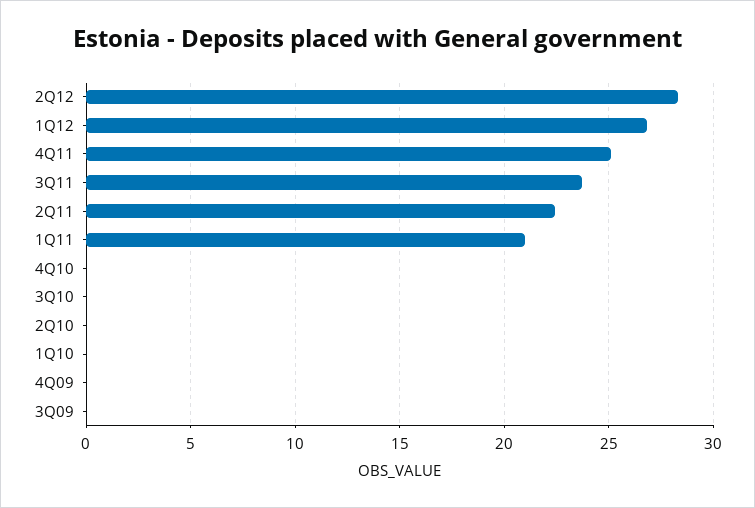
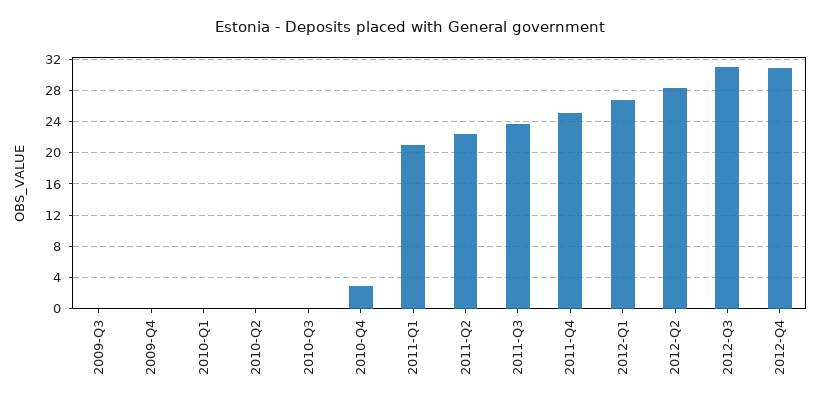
4Q10: 0 -> 3
2012-Q3: none -> 31
2012-Q4: none -> 31

